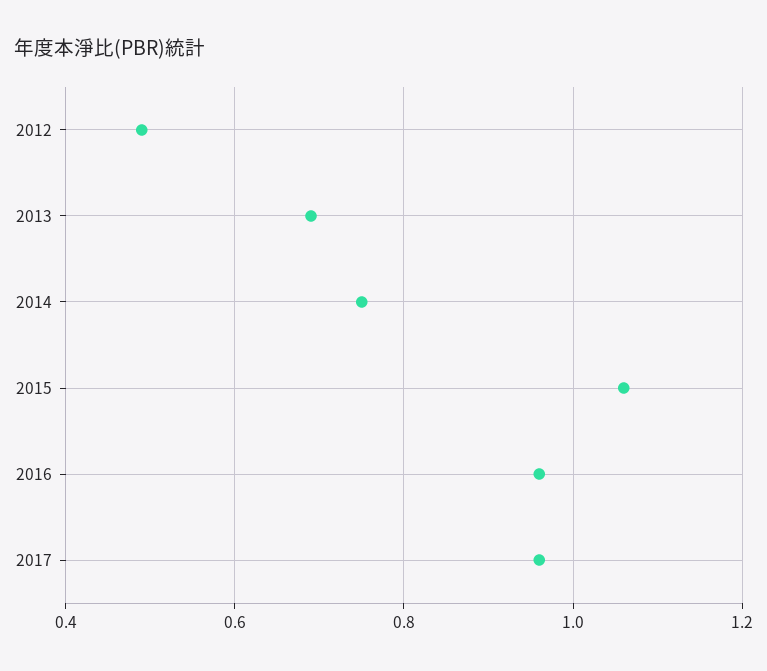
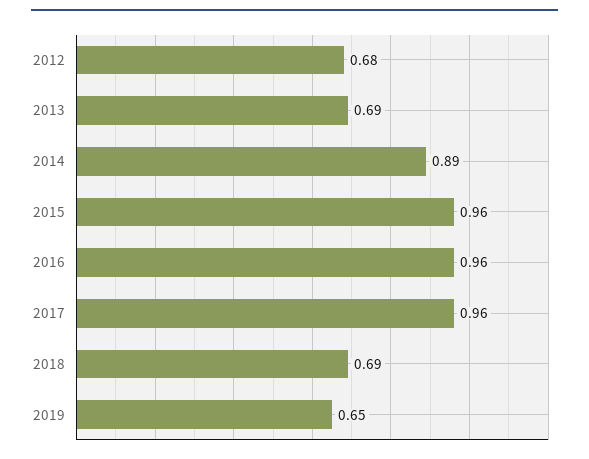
2012: 0.5 -> 0.68
2014: 0.75 -> 0.89
2015: 1.05 -> 0.96
2018: none -> 0.69
2019: none -> 0.65

